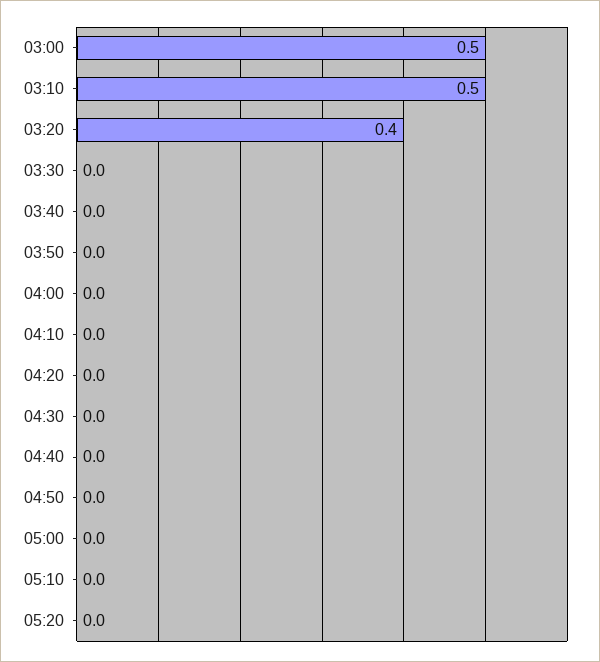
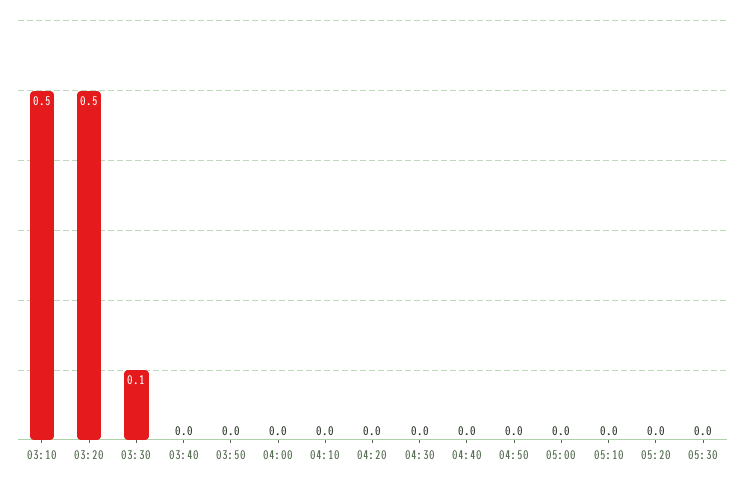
03:00: 0.5 -> none
03:20: 0.4 -> 0.5
03:30: 0 -> 0.1
05:30: none -> 0

